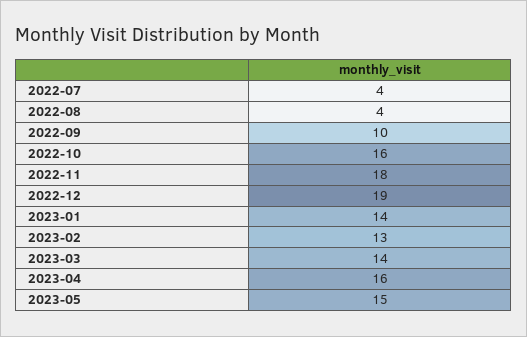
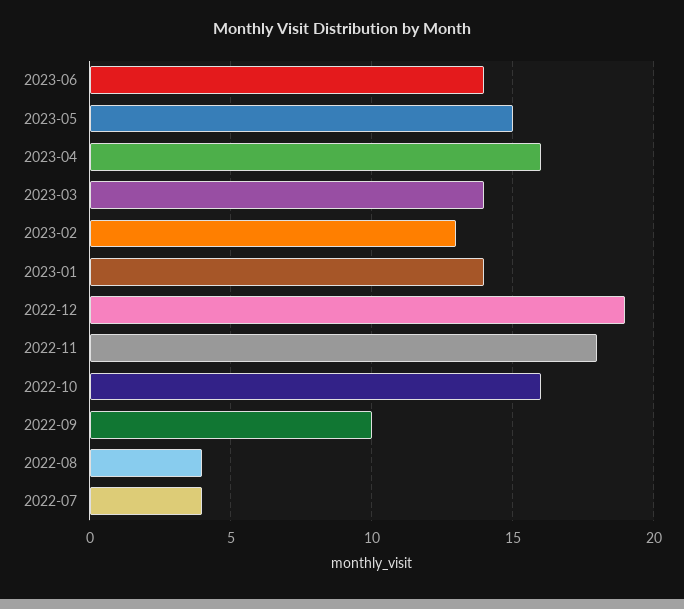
2023-06: none -> 14

